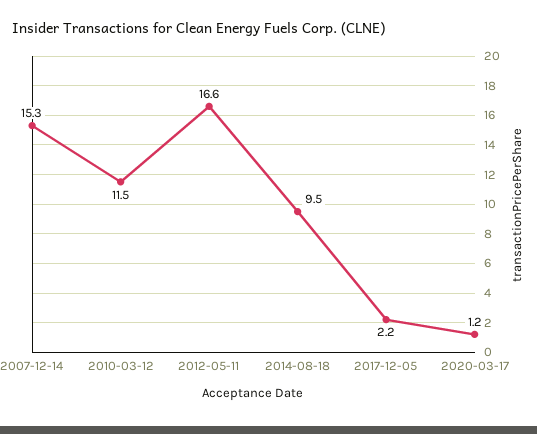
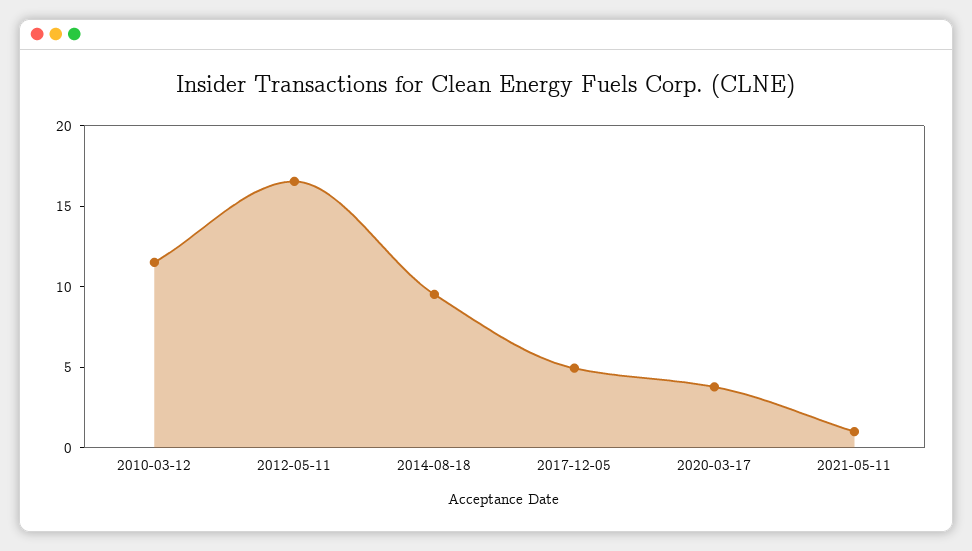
2007-12-14: 15.3 -> none
2017-12-05: 2.2 -> 5
2020-03-17: 1.2 -> 4
2021-05-11: none -> 1

